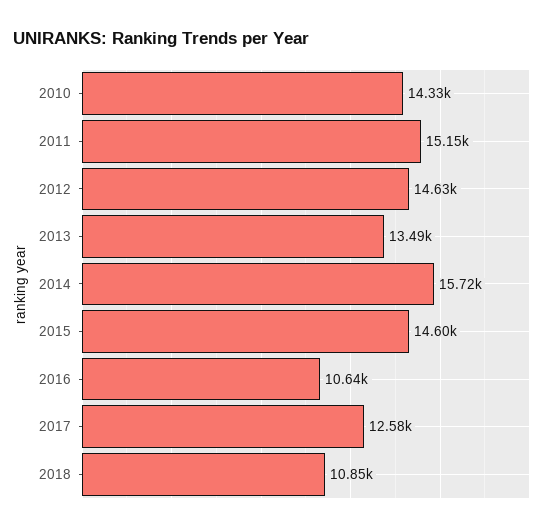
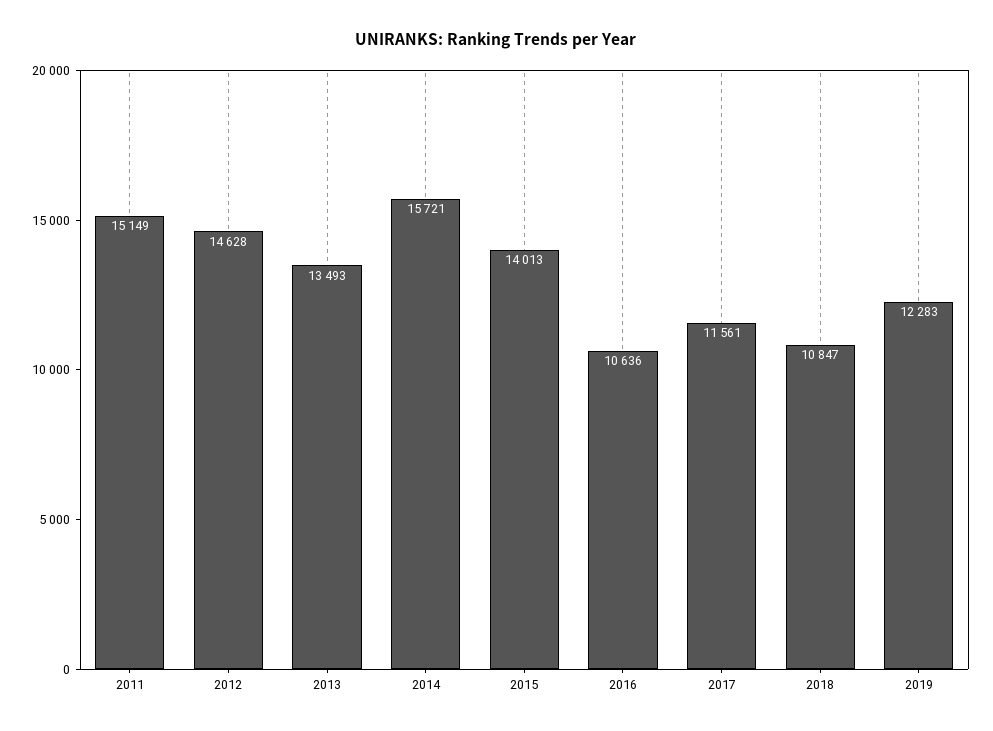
2010: 14330 -> none
2015: 14600 -> 14013
2017: 12580 -> 11561
2019: none -> 12283

